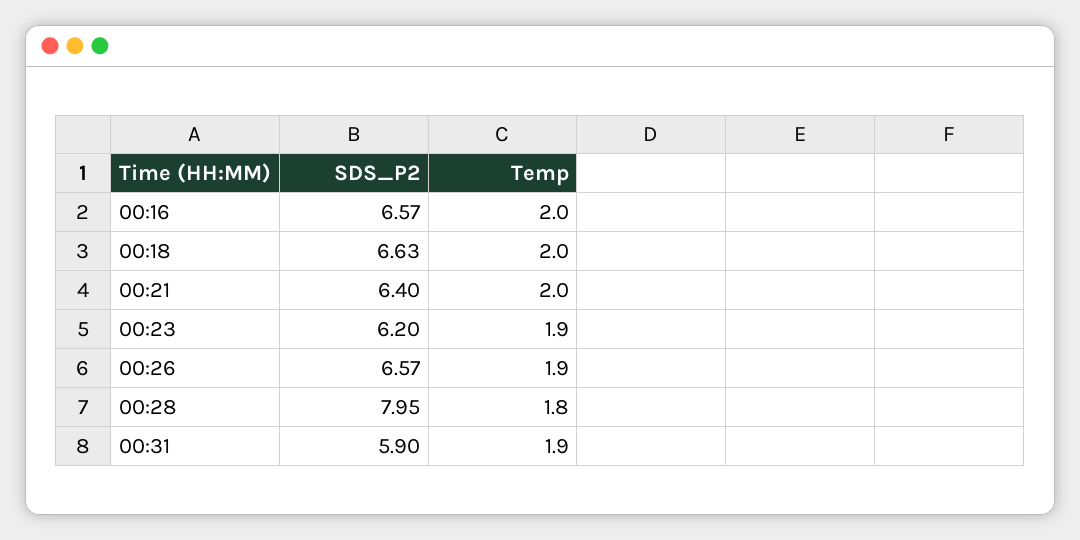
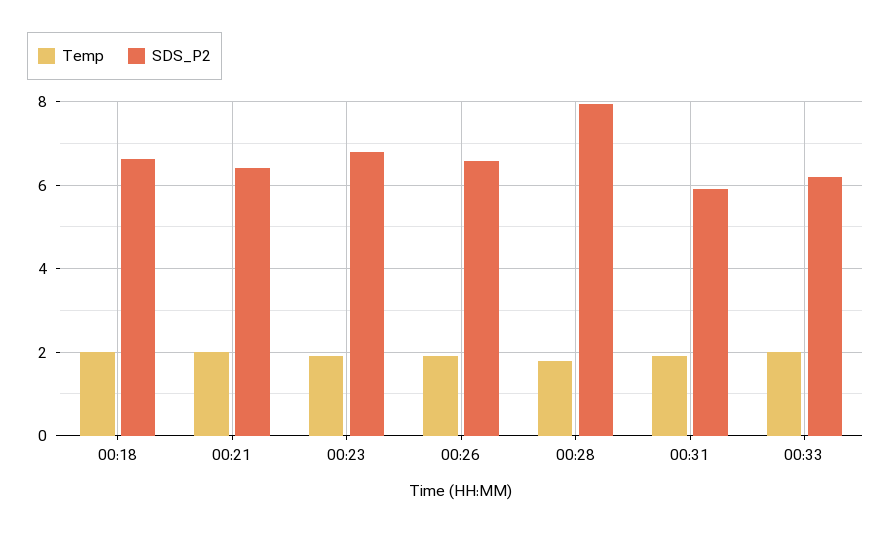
SDS_P2, 00:16: 6.57 -> none
Temp, 00:16: 2 -> none
SDS_P2, 00:23: 6.2 -> 6.8
Temp, 00:33: none -> 2
SDS_P2, 00:33: none -> 6.2

